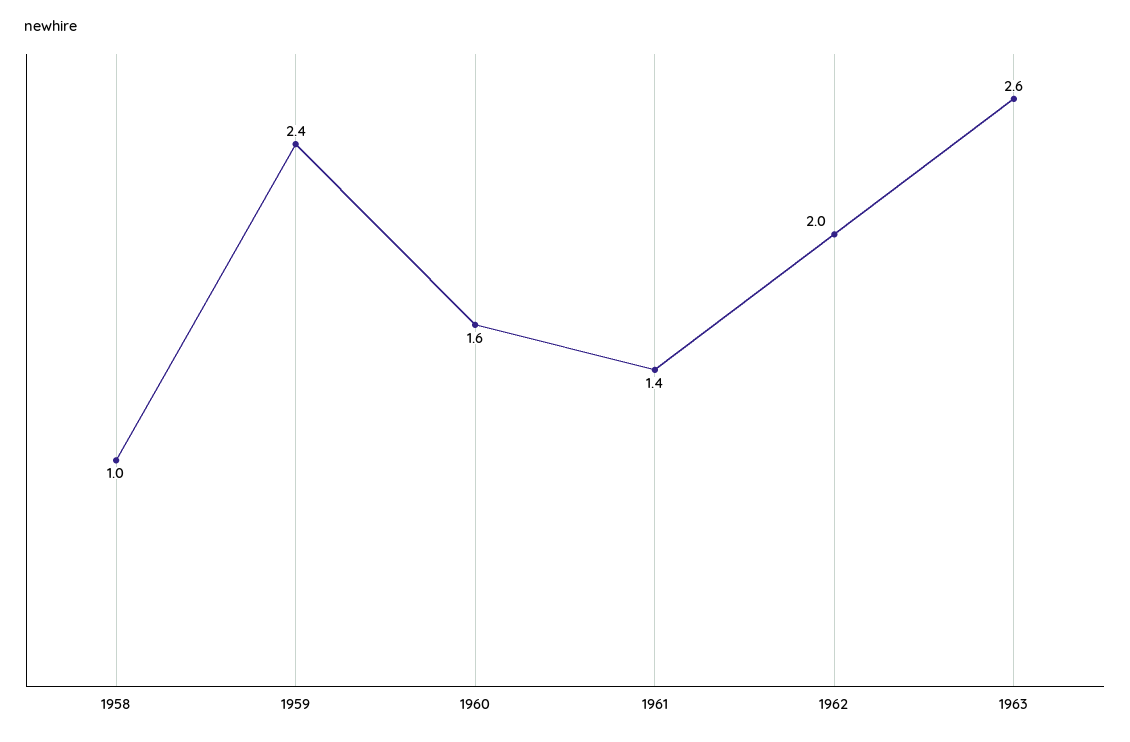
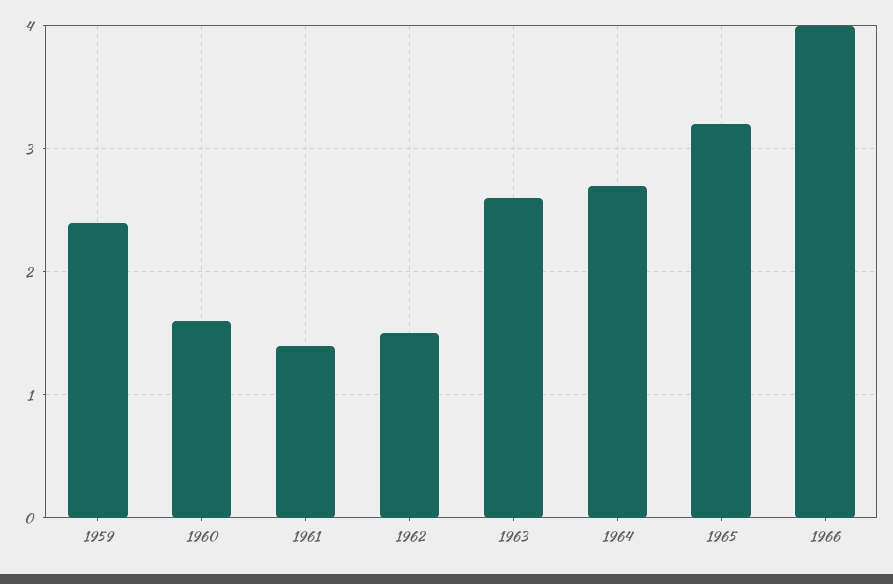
1958: 1 -> none
1962: 2 -> 1.5
1964: none -> 2.7
1965: none -> 3.2
1966: none -> 4

